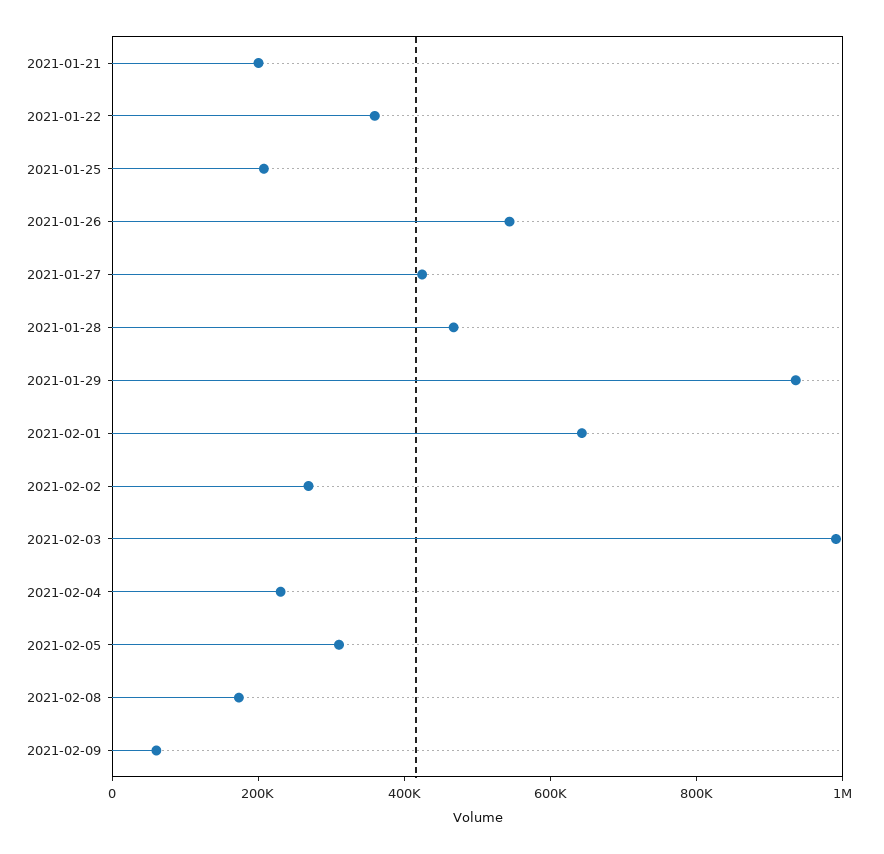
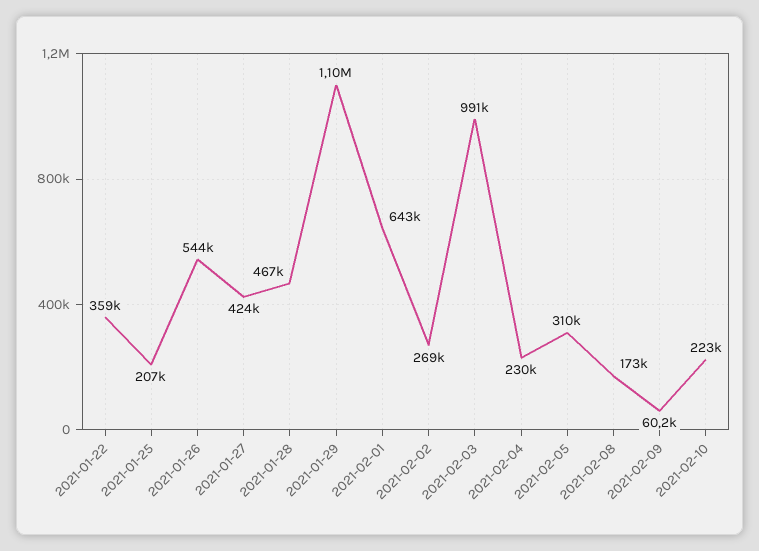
2021-01-21: 200000 -> none
2021-01-29: 950000 -> 1100000
2021-02-10: none -> 223000

